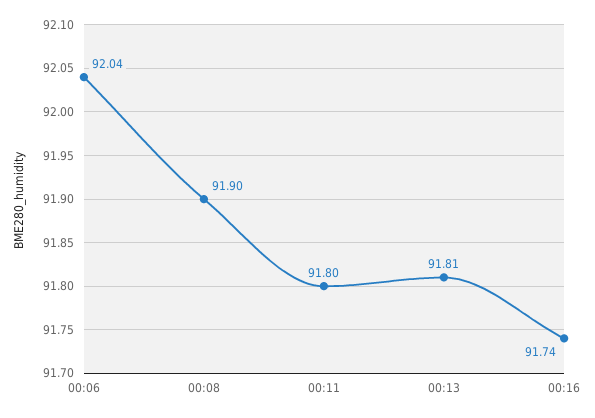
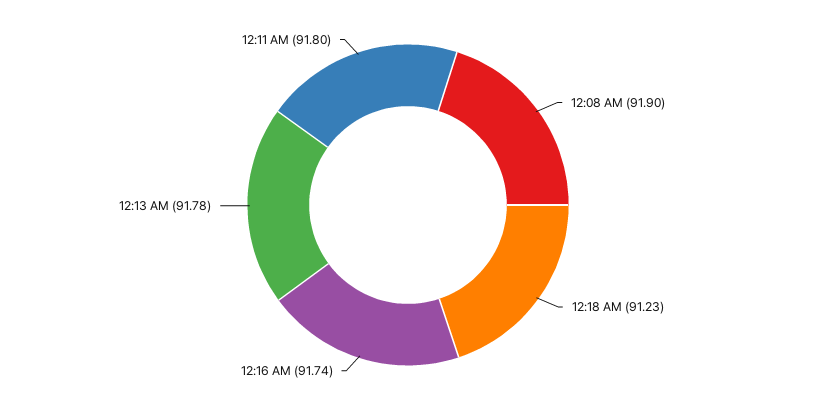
00:06: 92.04 -> none
00:13: 91.81 -> 91.78
12:18 AM: none -> 91.23

